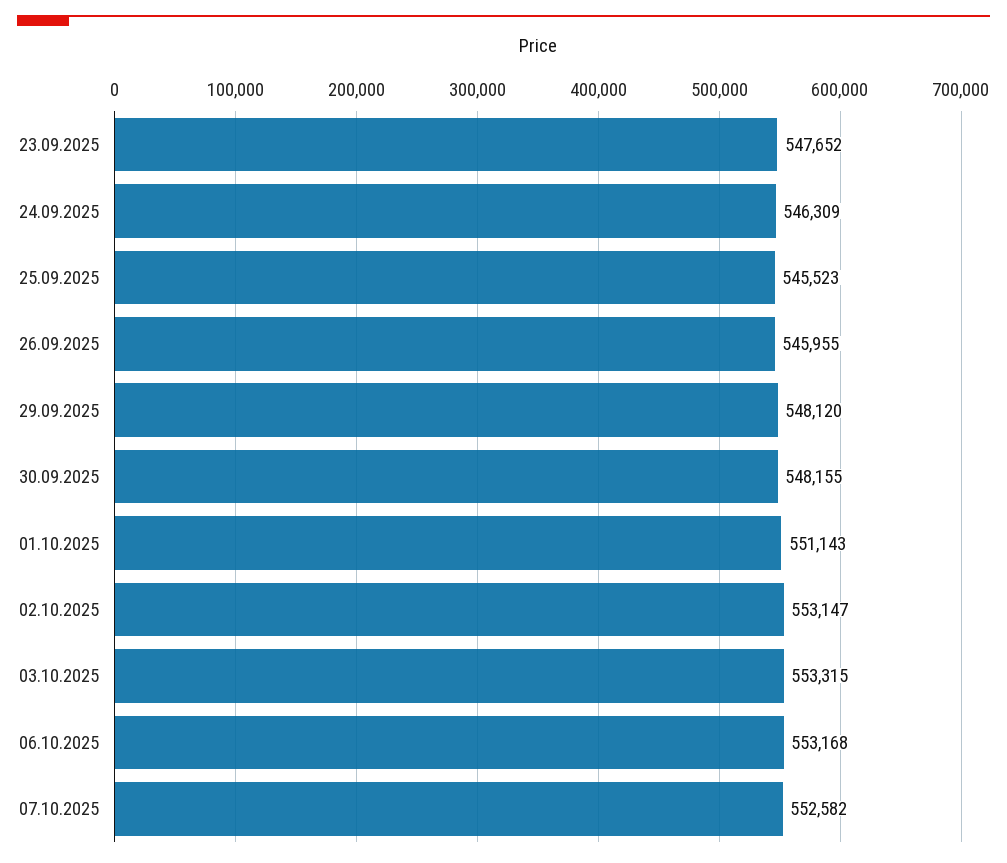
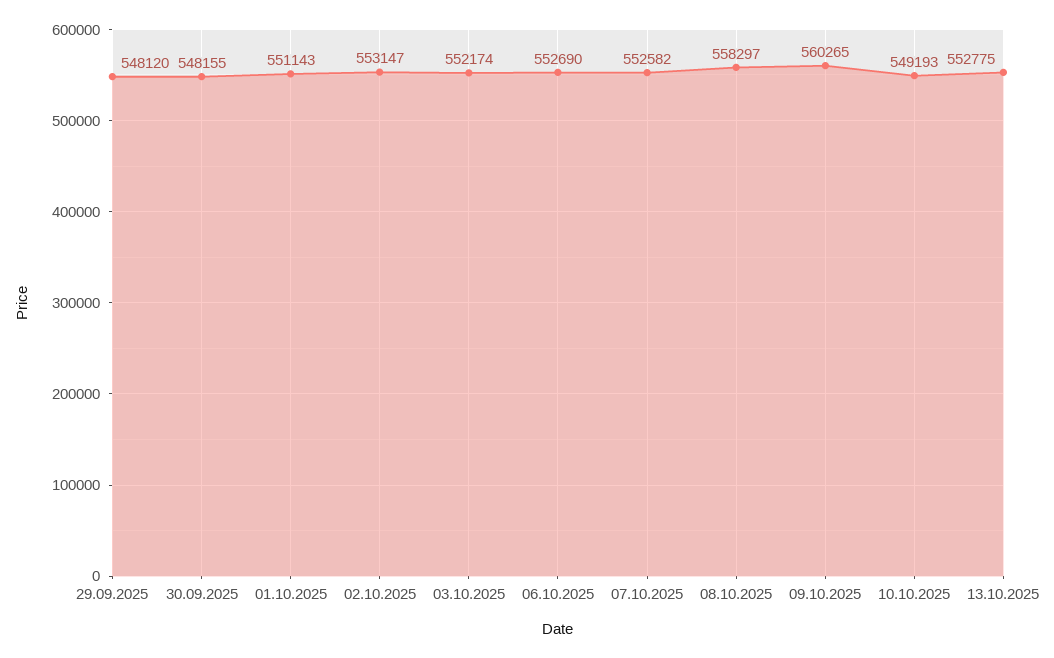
23.09.2025: 547652 -> none
24.09.2025: 546309 -> none
25.09.2025: 545523 -> none
26.09.2025: 545955 -> none
03.10.2025: 553315 -> 552174
06.10.2025: 553168 -> 552690
08.10.2025: none -> 558297
09.10.2025: none -> 560265
10.10.2025: none -> 549193
13.10.2025: none -> 552775

